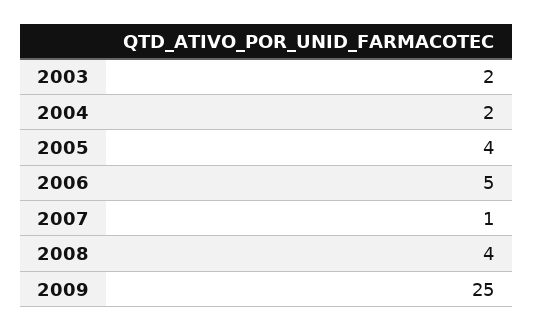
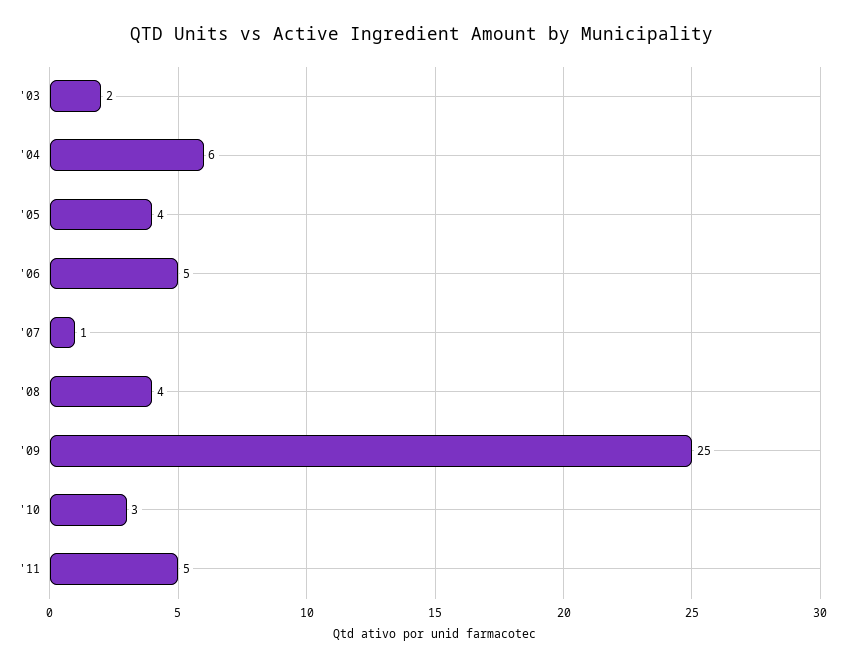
2004: 2 -> 6
'10: none -> 3
'11: none -> 5

